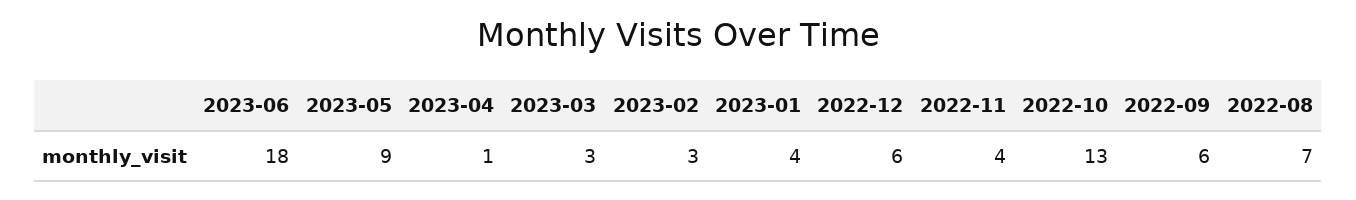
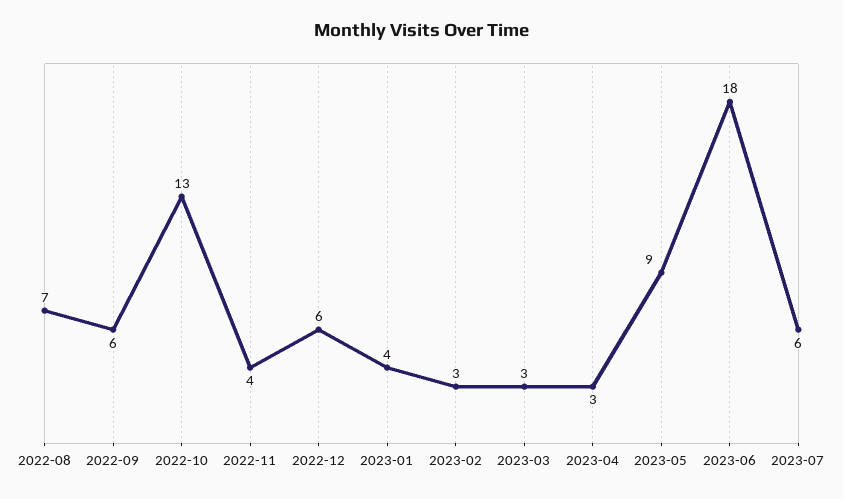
2023-04: 1 -> 3
2023-07: none -> 6

